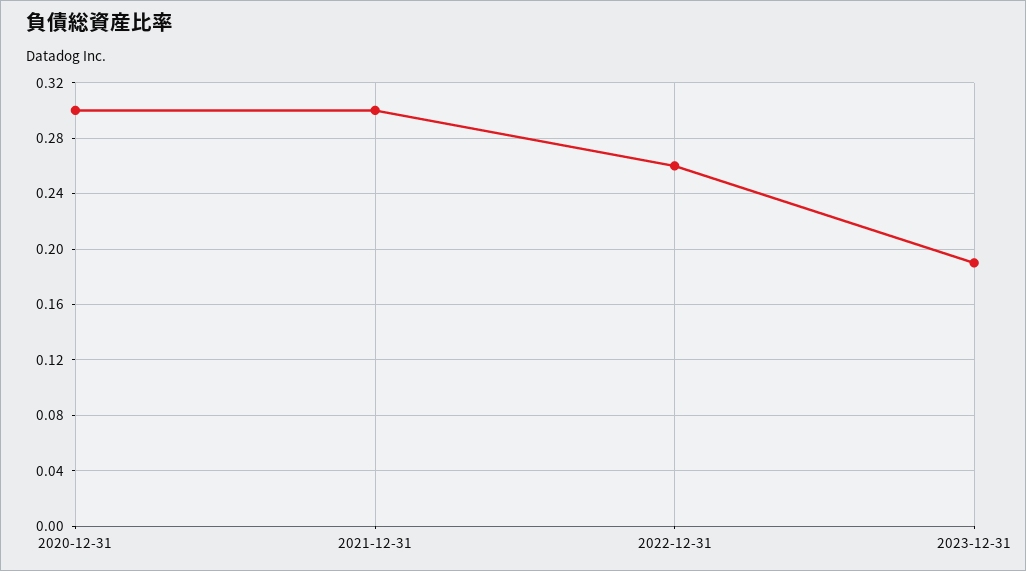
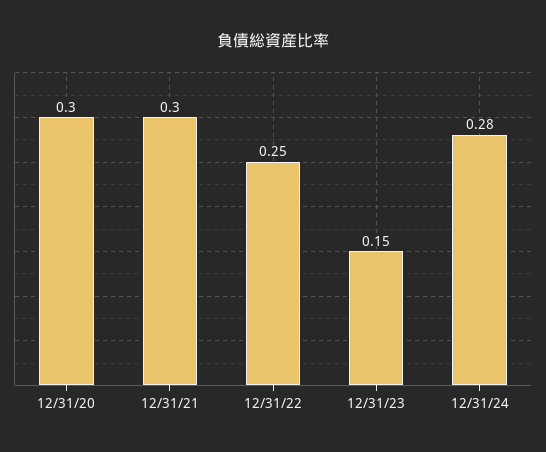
2022-12-31: 0.26 -> 0.25
2023-12-31: 0.19 -> 0.15
12/31/24: none -> 0.28

